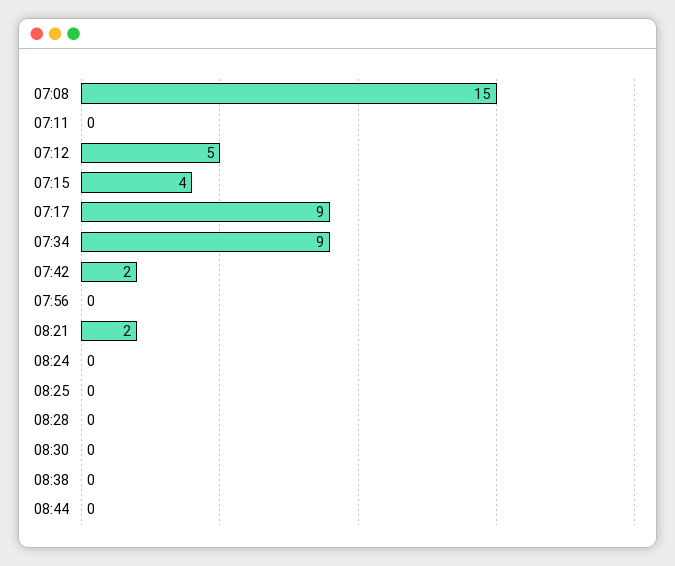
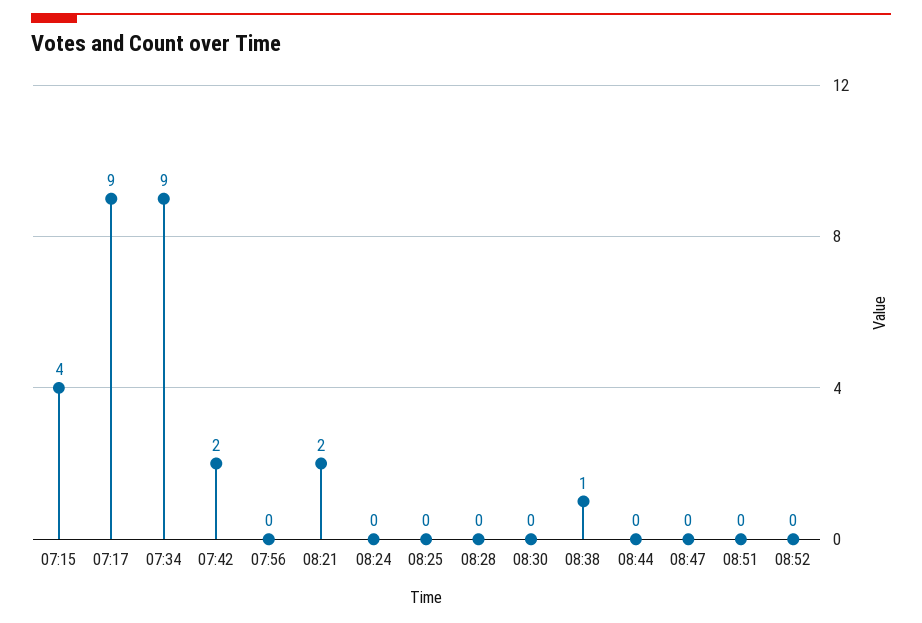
07:08: 15 -> none
07:11: 0 -> none
07:12: 5 -> none
08:38: 0 -> 1
08:47: none -> 0
08:51: none -> 0
08:52: none -> 0

